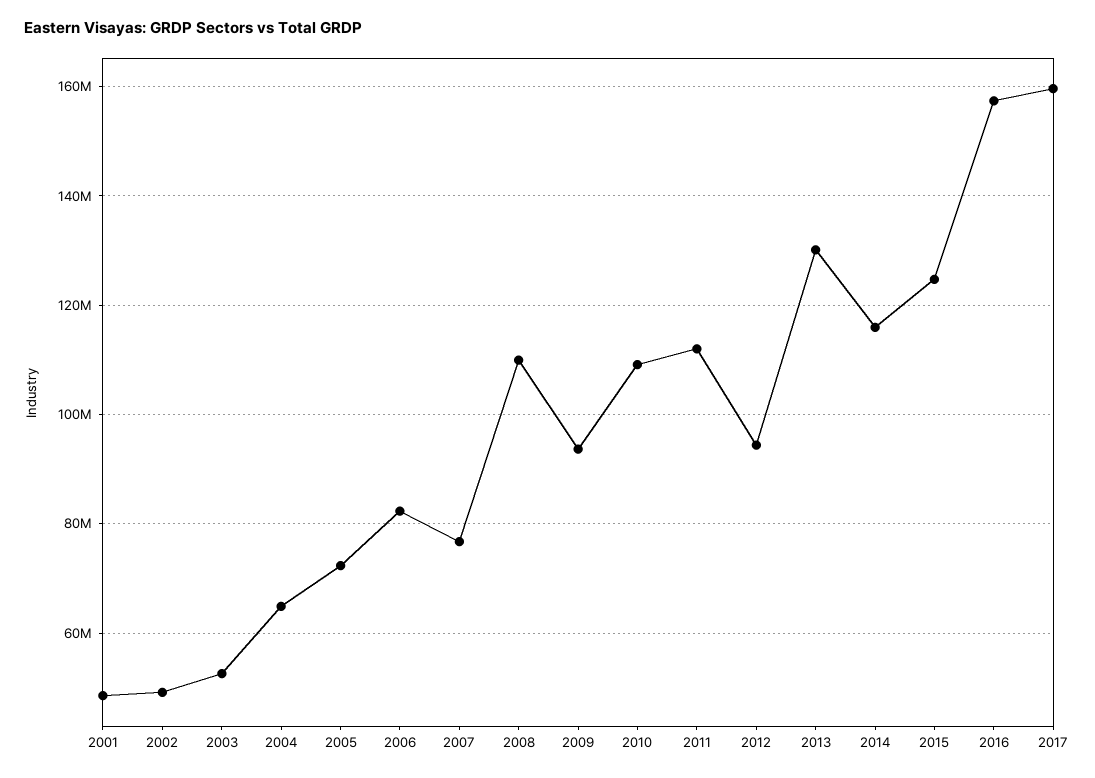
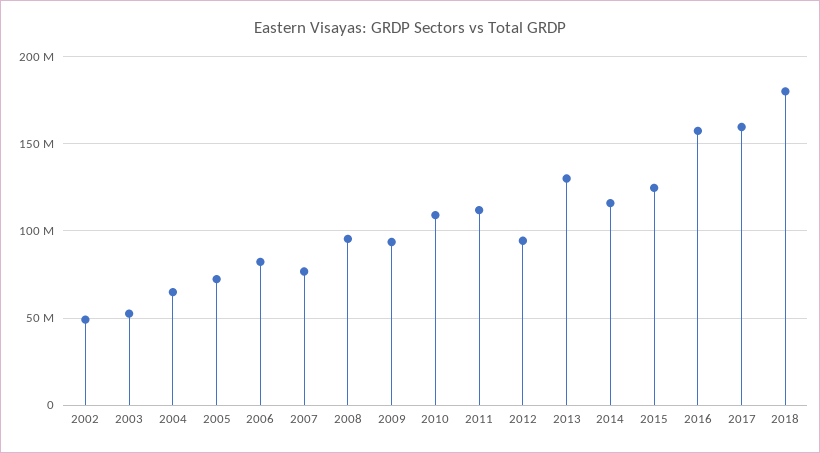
2001: 48000000 -> none
2008: 110000000 -> 95000000
2018: none -> 180000000

